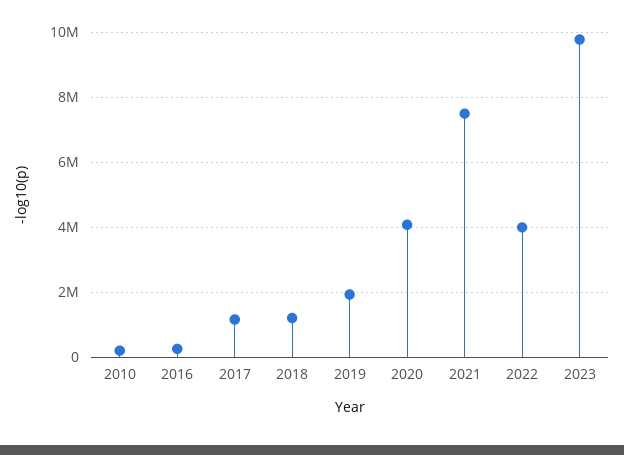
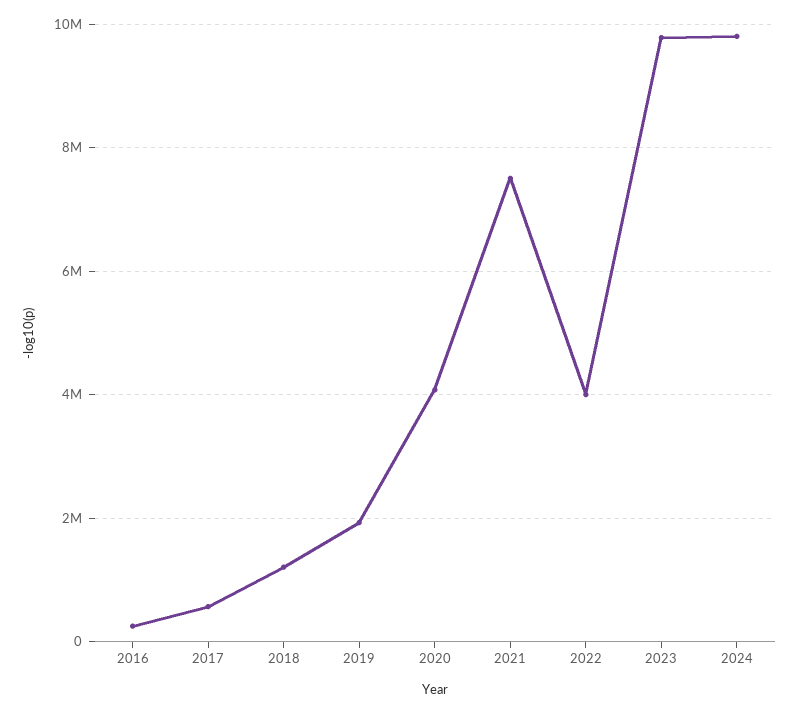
2010: 200000 -> none
2017: 1200000 -> 600000
2024: none -> 9800000

